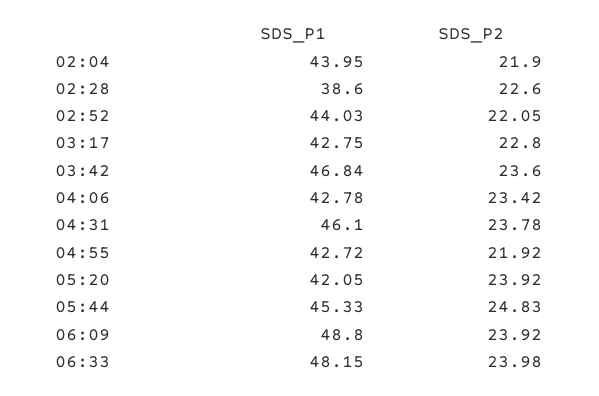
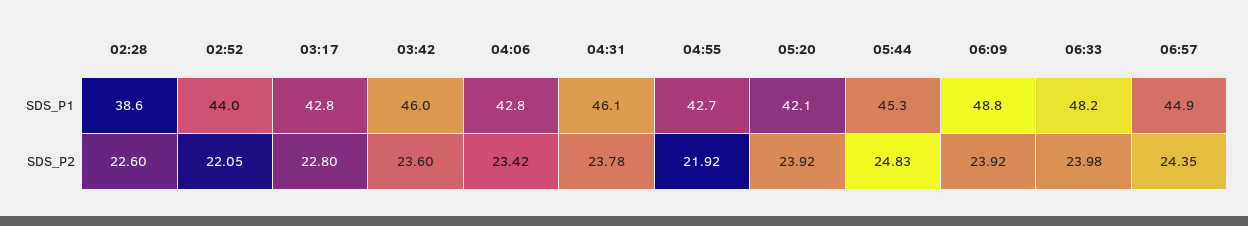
SDS_P1, 02:04: 43.95 -> none
SDS_P2, 02:04: 21.9 -> none
SDS_P1, 03:42: 46.84 -> 46
SDS_P1, 06:57: none -> 44.9
SDS_P2, 06:57: none -> 24.35

